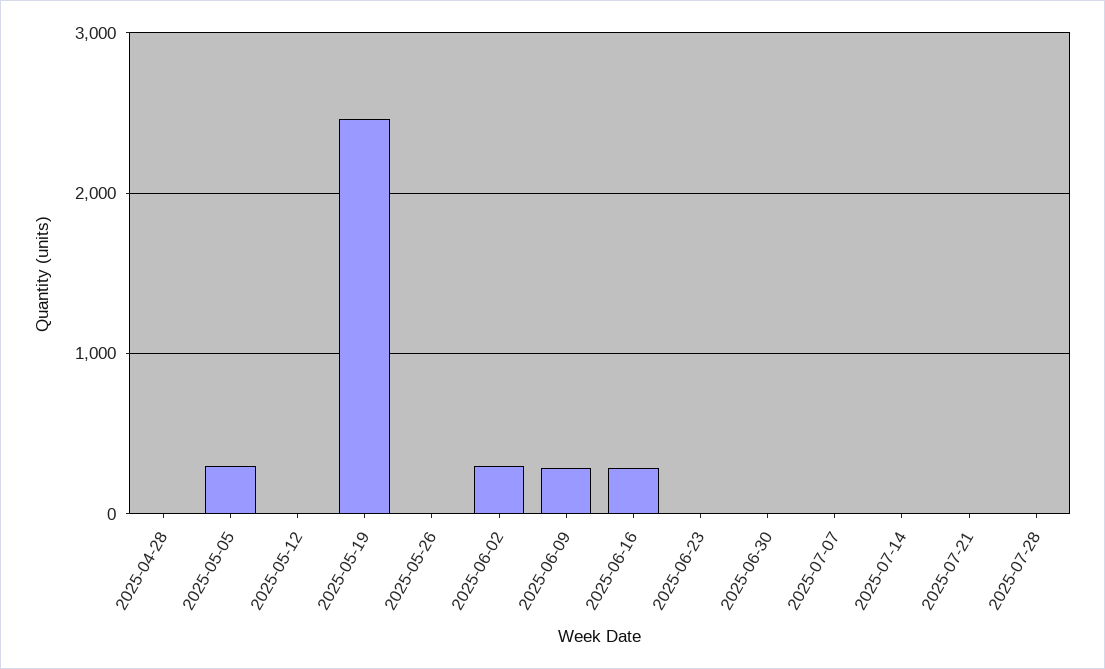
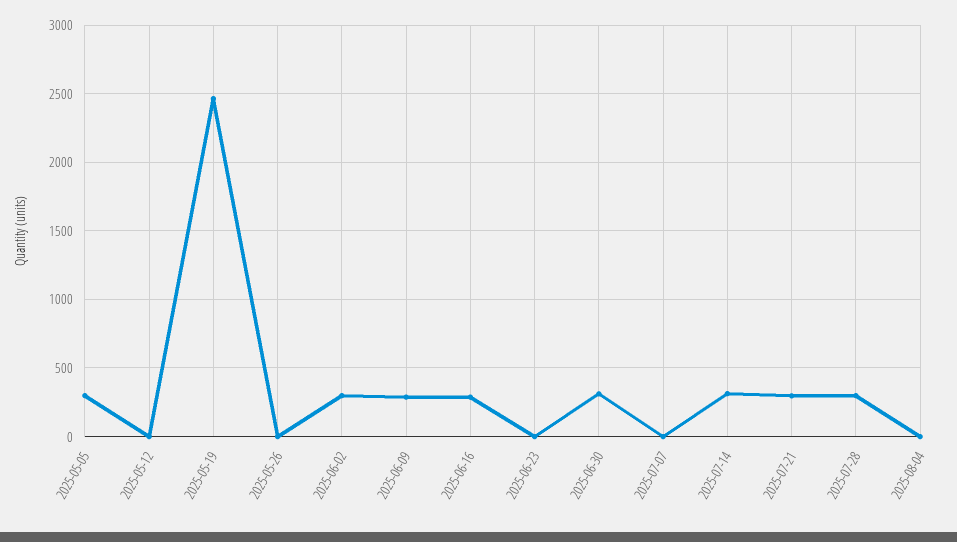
2025-04-28: 0 -> none
2025-06-30: 0 -> 300
2025-07-14: 0 -> 300
2025-07-21: 0 -> 300
2025-07-28: 0 -> 300
2025-08-04: none -> 0

